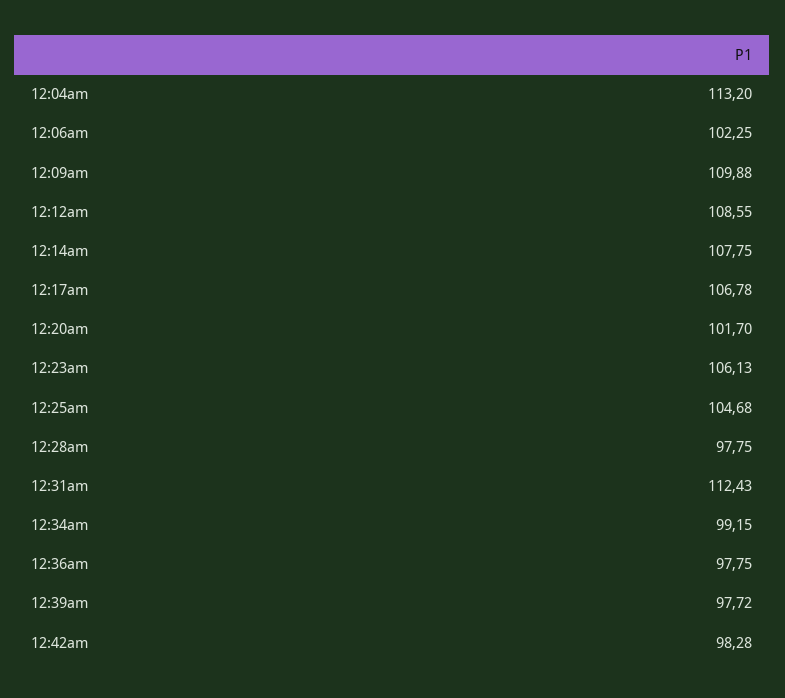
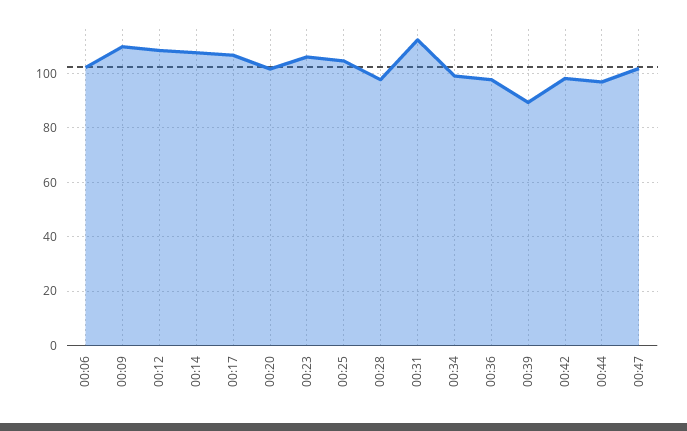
12:04am: 113.2 -> none
12:39am: 97.72 -> 90
00:44: none -> 97.5
00:47: none -> 102.5

